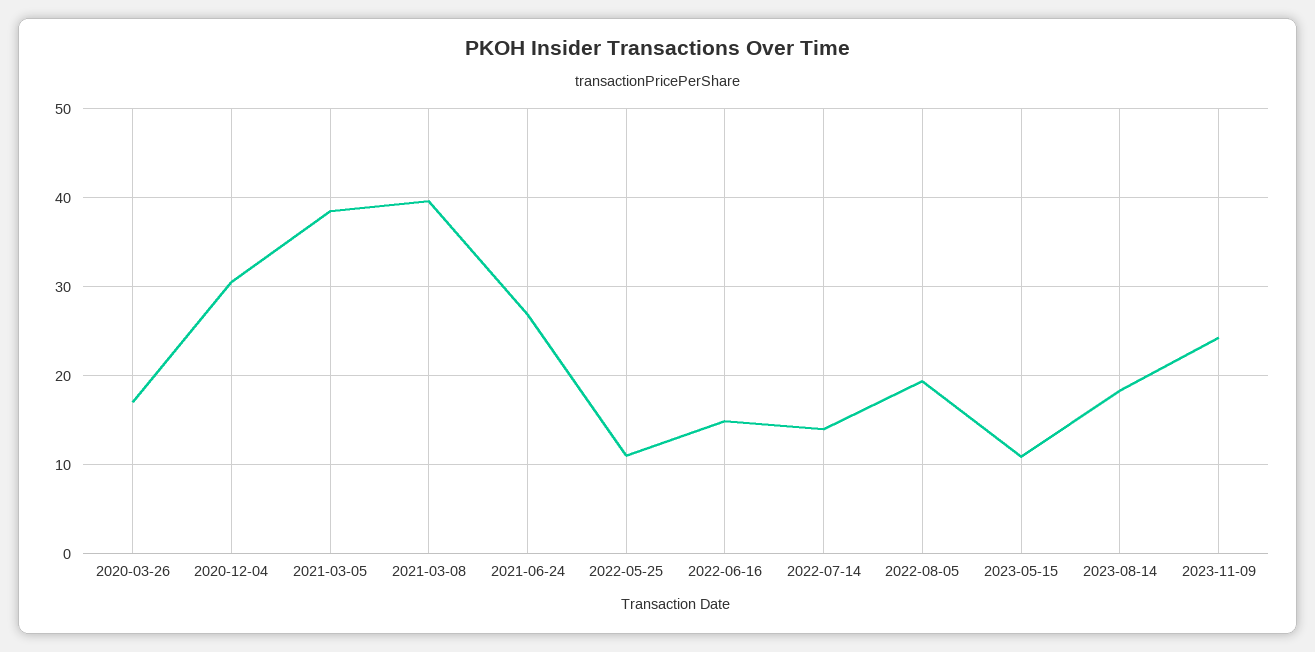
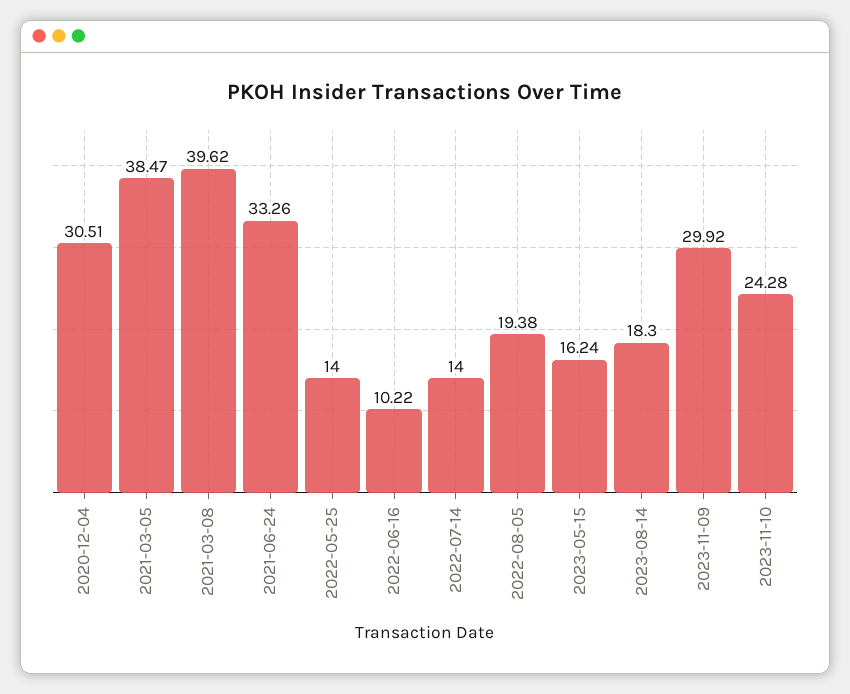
2020-03-26: 17 -> none
2021-06-24: 27 -> 33.26
2022-05-25: 11 -> 14
2022-06-16: 15 -> 10.22
2023-05-15: 11 -> 16.24
2023-11-09: 24 -> 29.92
2023-11-10: none -> 24.28

